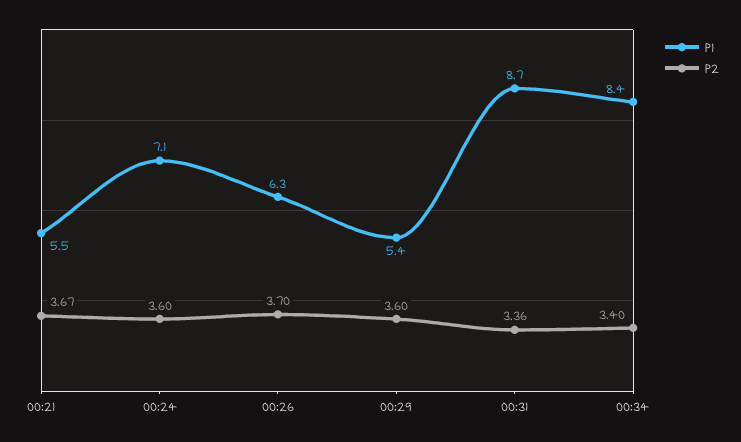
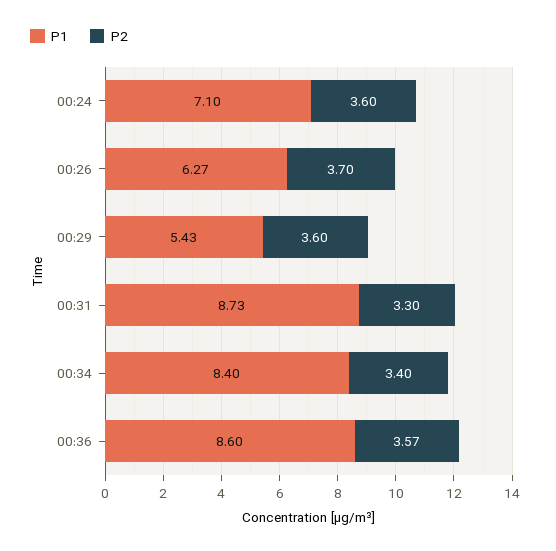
P1, 00:21: 5.5 -> none
P2, 00:21: 3.67 -> none
P2, 00:31: 3.36 -> 3.3
P1, 00:36: none -> 8.6
P2, 00:36: none -> 3.57

